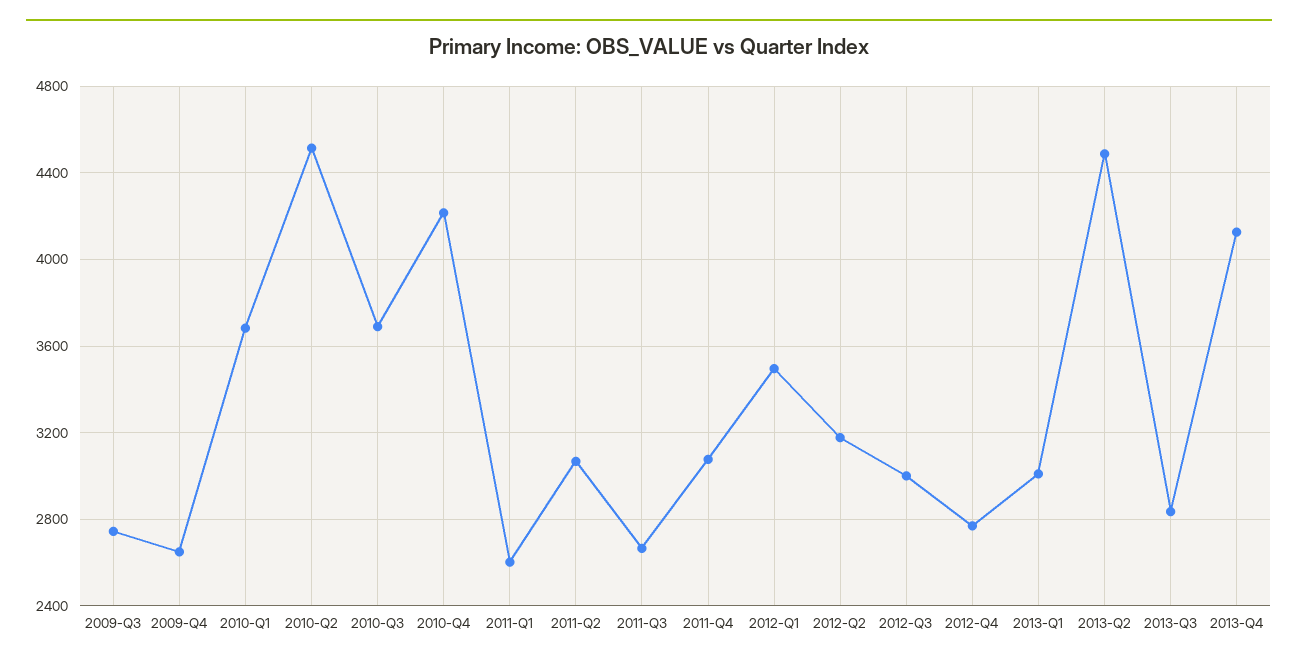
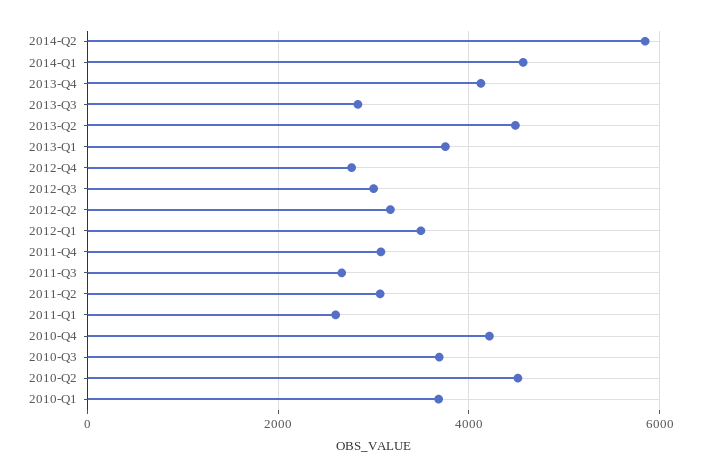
2009-Q3: 2750 -> none
2009-Q4: 2650 -> none
2013-Q1: 3000 -> 3800
2014-Q2: none -> 5800
2014-Q1: none -> 4600

